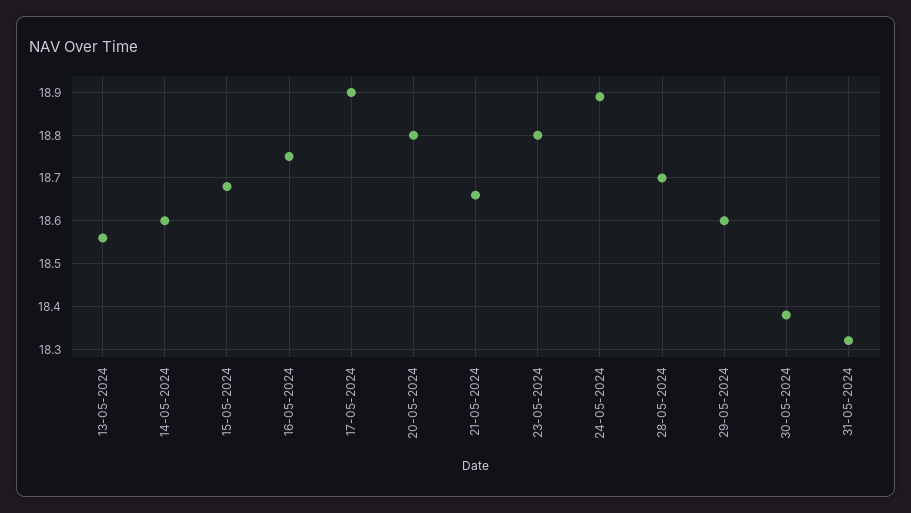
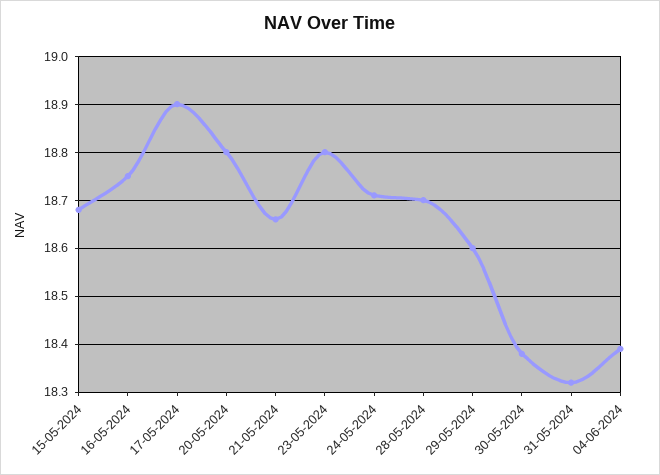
13-05-2024: 18.55 -> none
14-05-2024: 18.6 -> none
24-05-2024: 18.9 -> 18.7
04-06-2024: none -> 18.4

